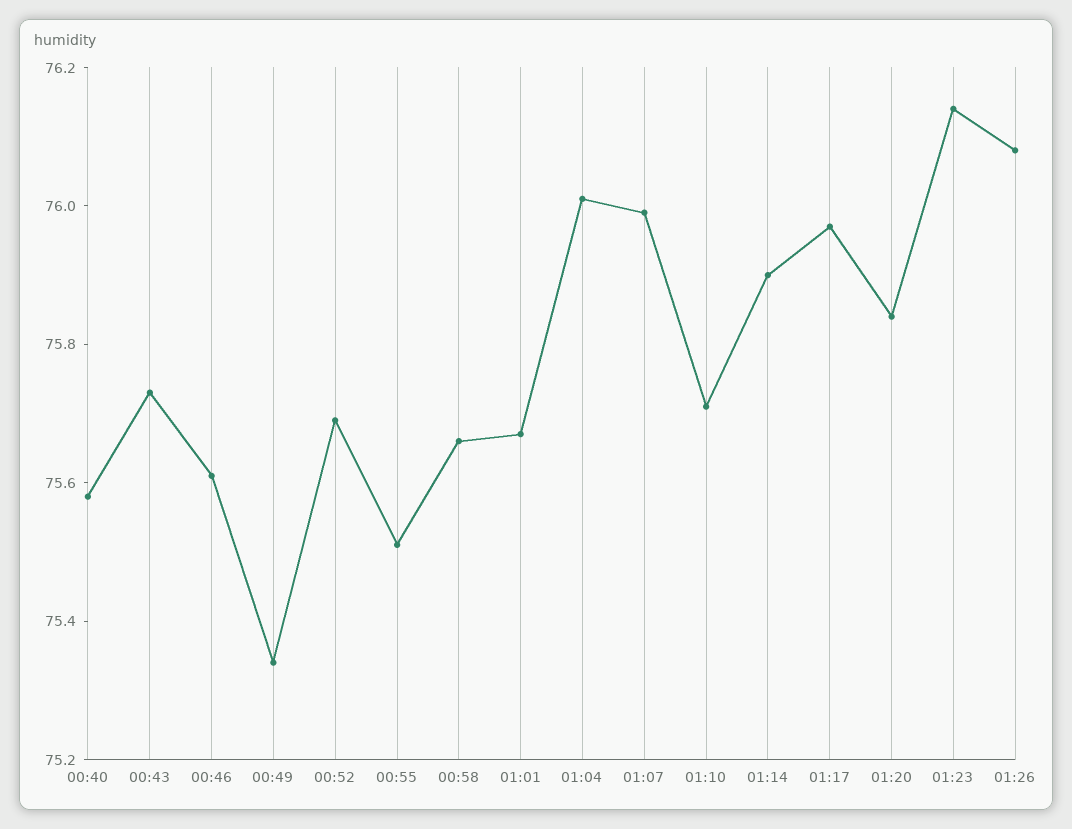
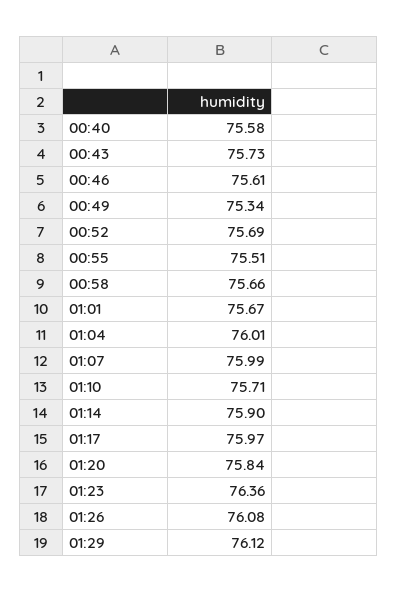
01:23: 76.15 -> 76.36
01:29: none -> 76.12

